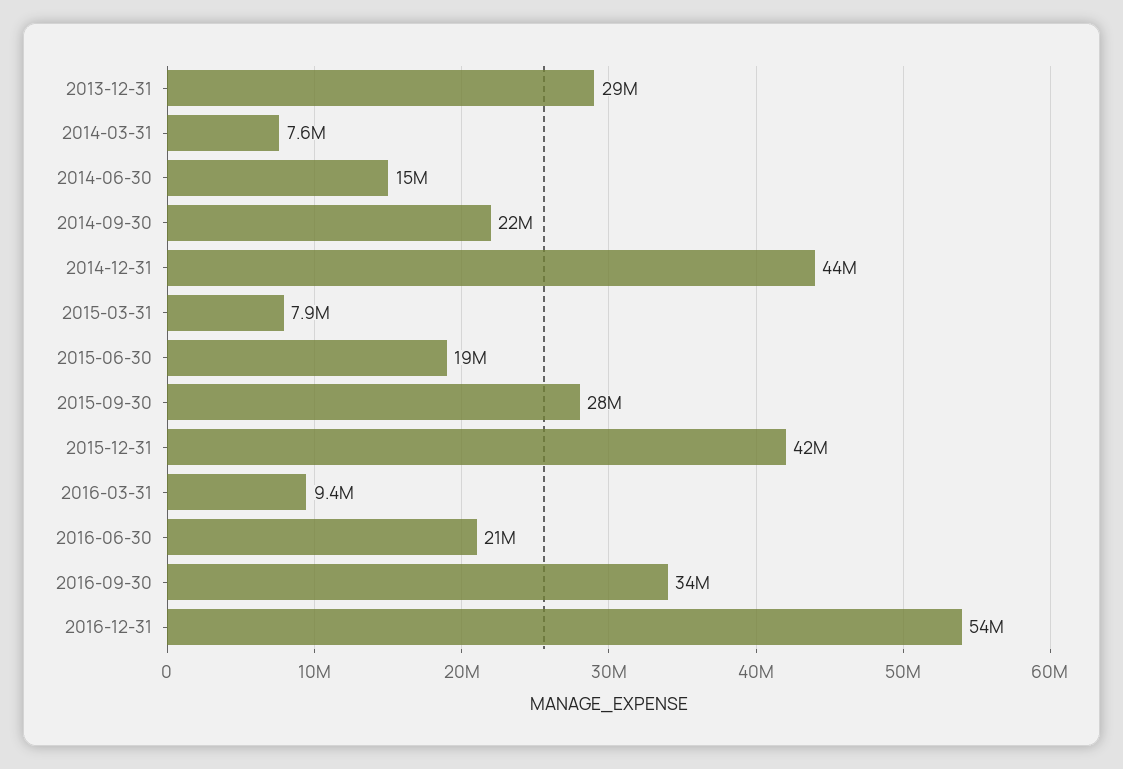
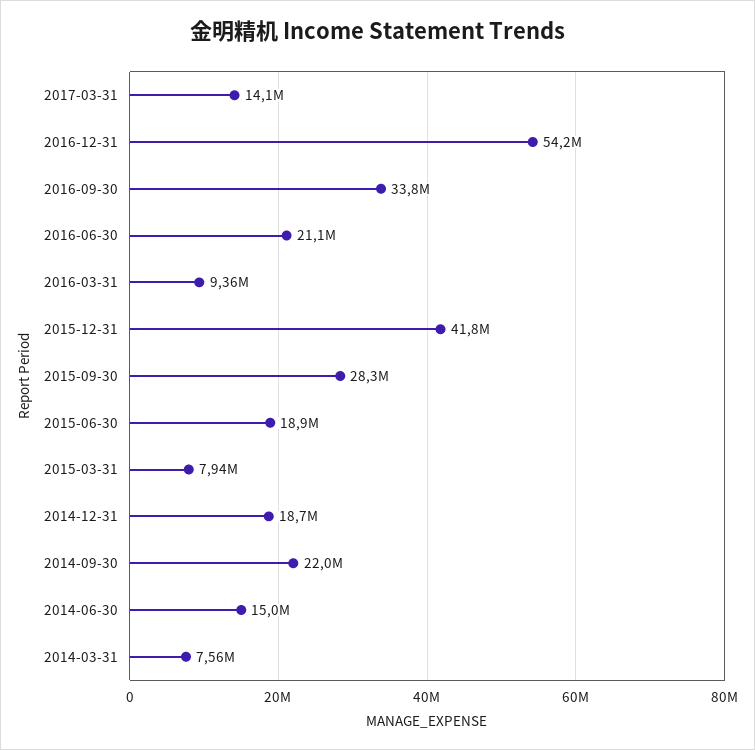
2013-12-31: 29000000 -> none
2014-12-31: 44000000 -> 18700000
2017-03-31: none -> 14100000

